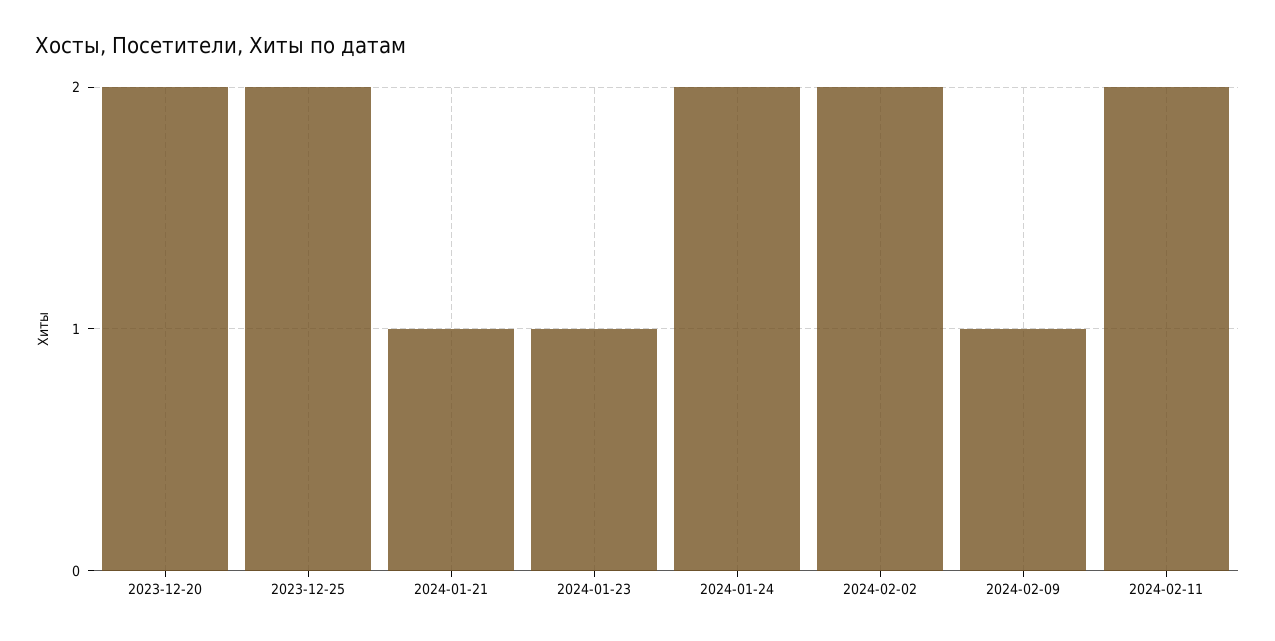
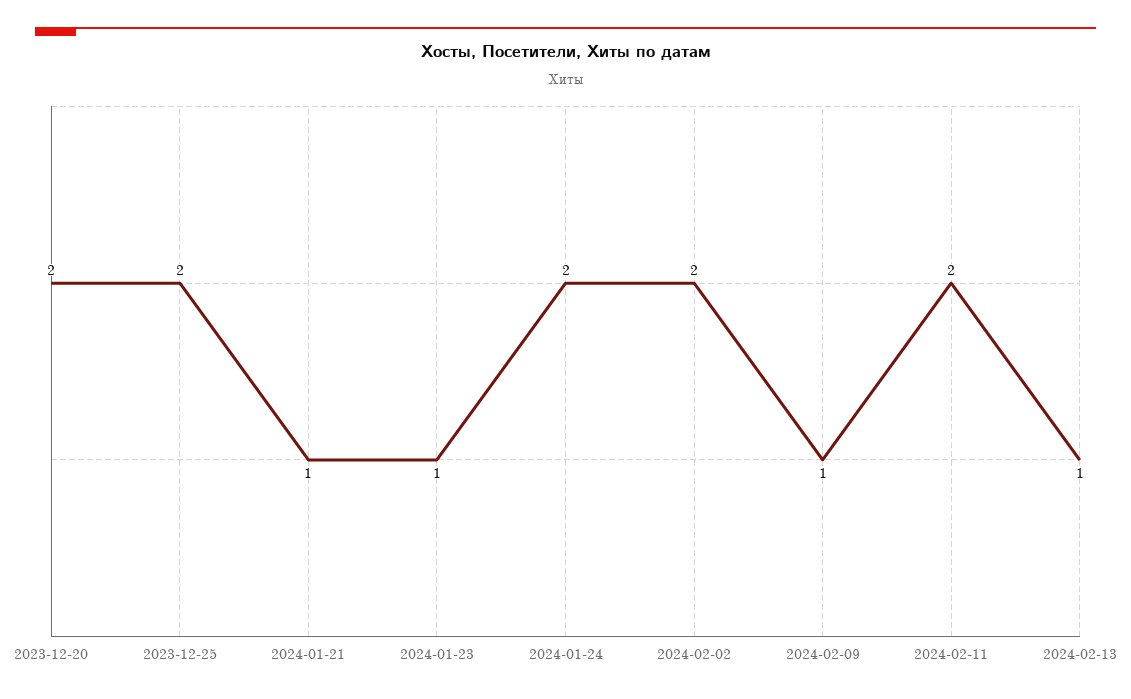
2024-02-13: none -> 1

